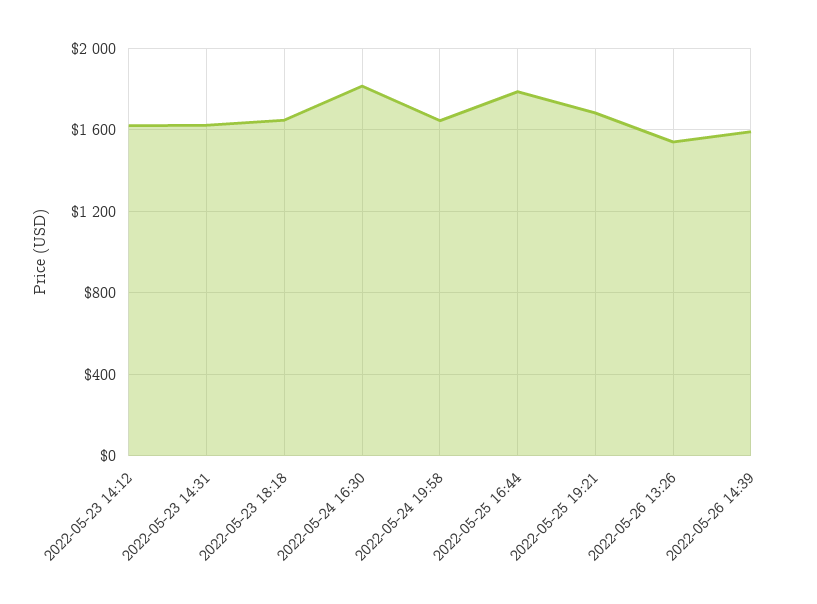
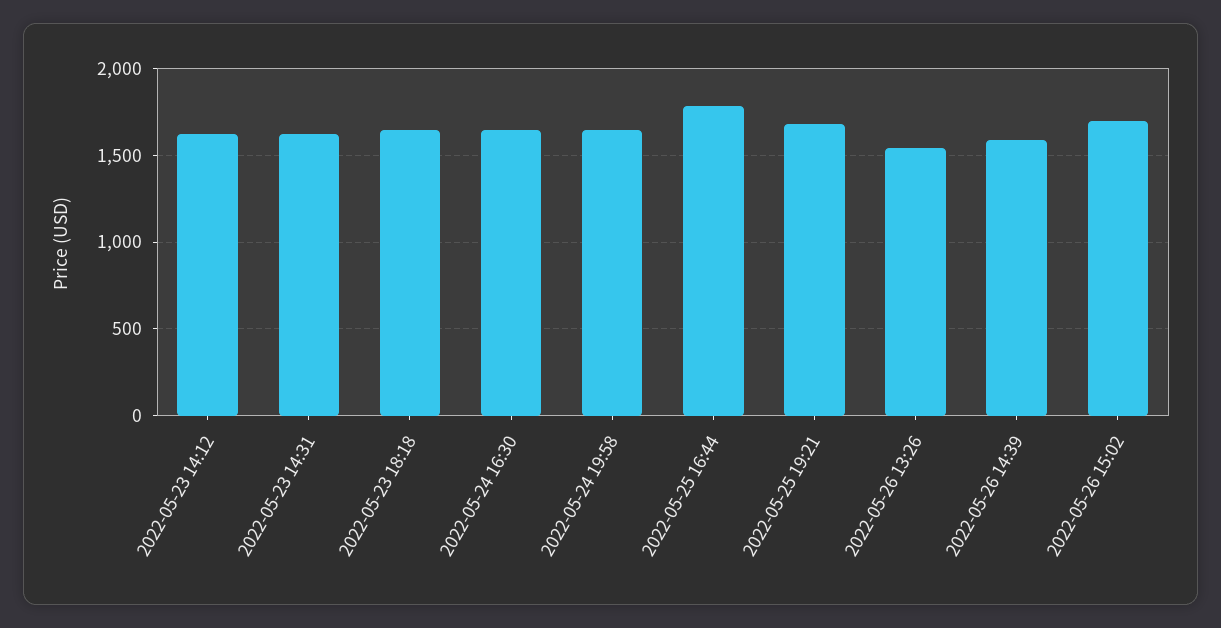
2022-05-24 16:30: 1800 -> 1650
2022-05-26 15:02: none -> 1700

